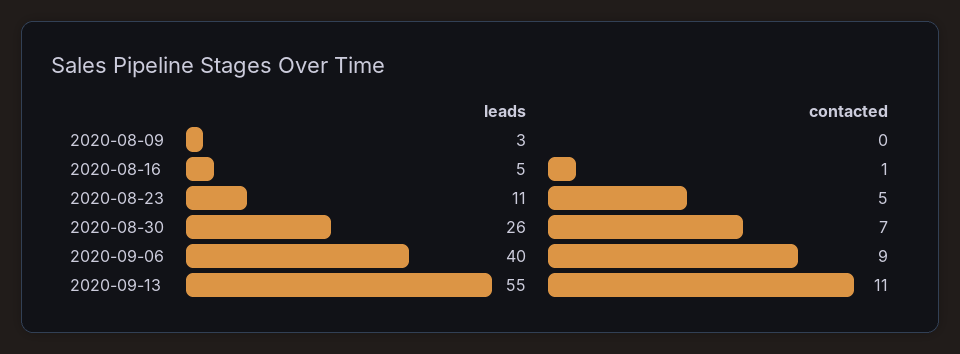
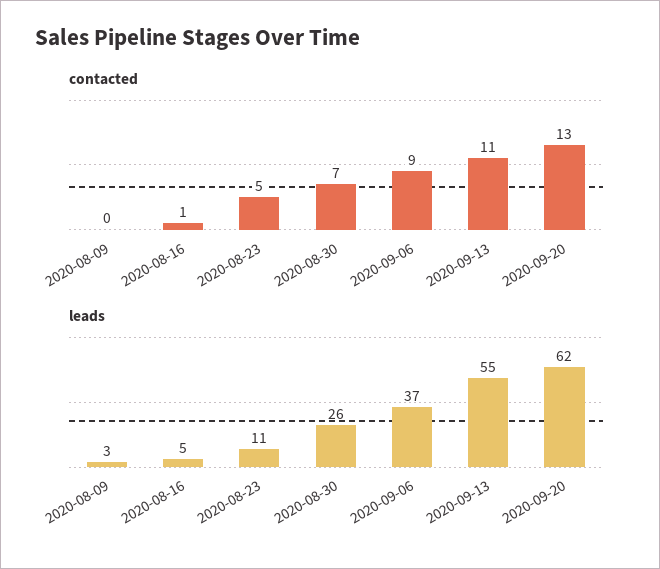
leads, 2020-09-06: 40 -> 37
contacted, 2020-09-20: none -> 13
leads, 2020-09-20: none -> 62

